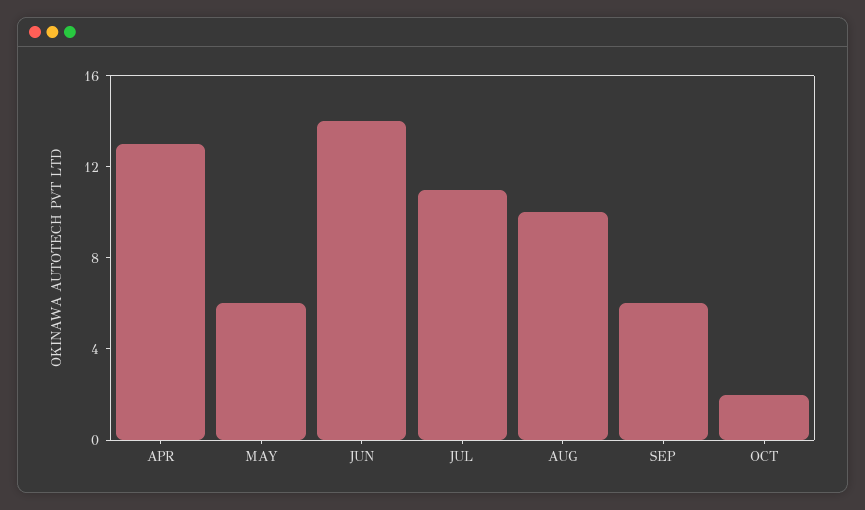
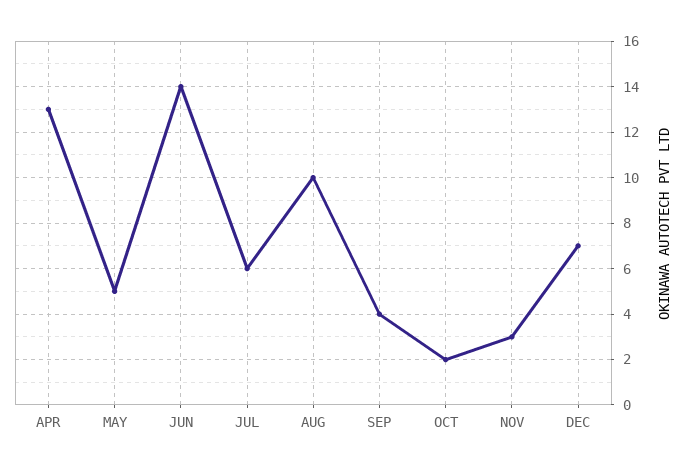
MAY: 6 -> 5
JUL: 11 -> 6
SEP: 6 -> 4
NOV: none -> 3
DEC: none -> 7

